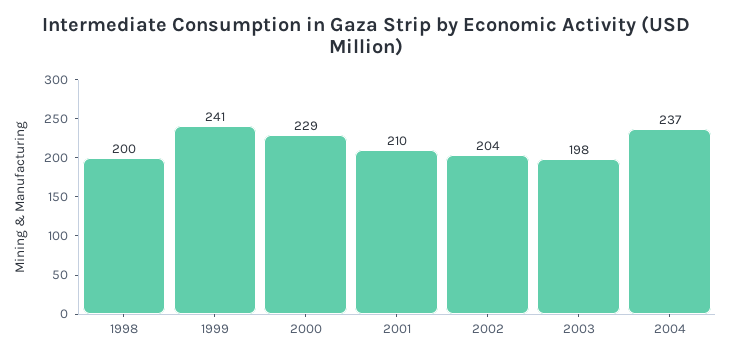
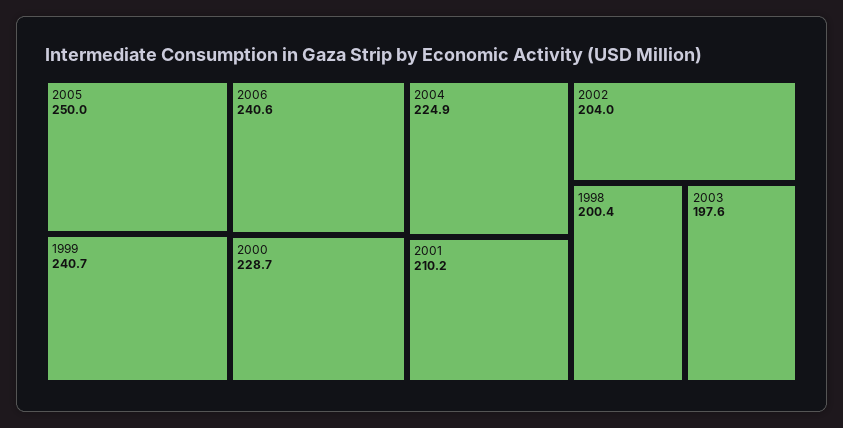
2004: 237 -> 224.9
2005: none -> 250
2006: none -> 240.6

